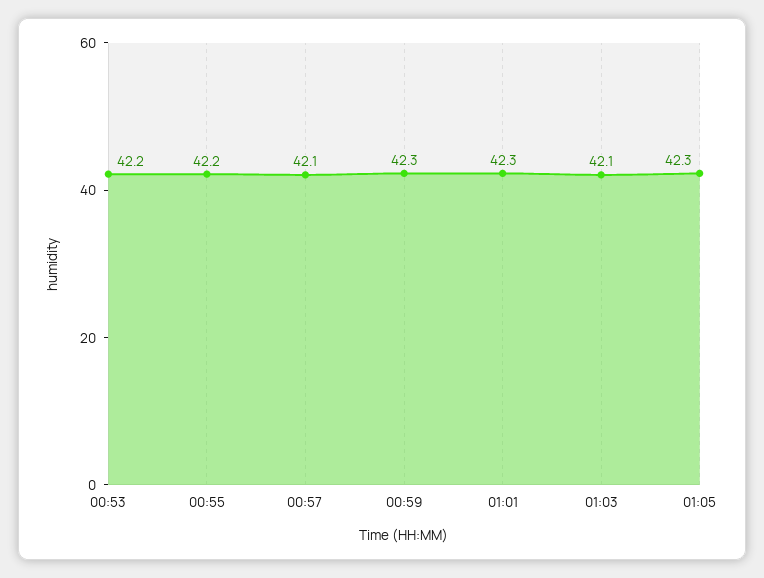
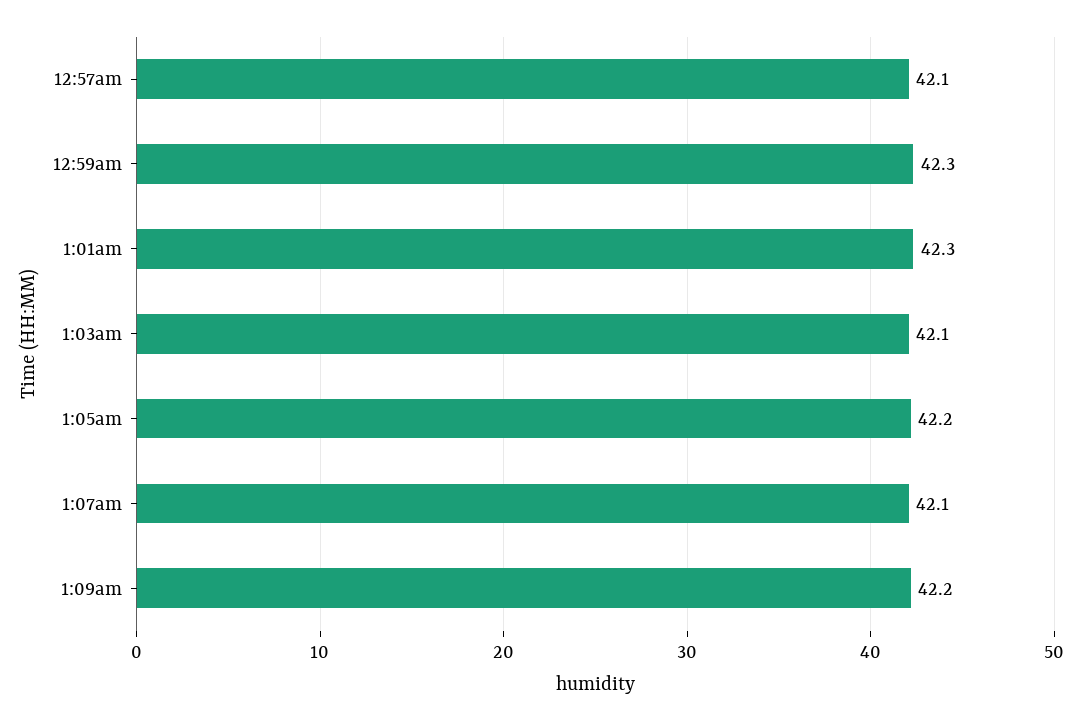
00:53: 42.2 -> none
00:55: 42.2 -> none
01:05: 42.3 -> 42.2
1:07am: none -> 42.1
1:09am: none -> 42.2

